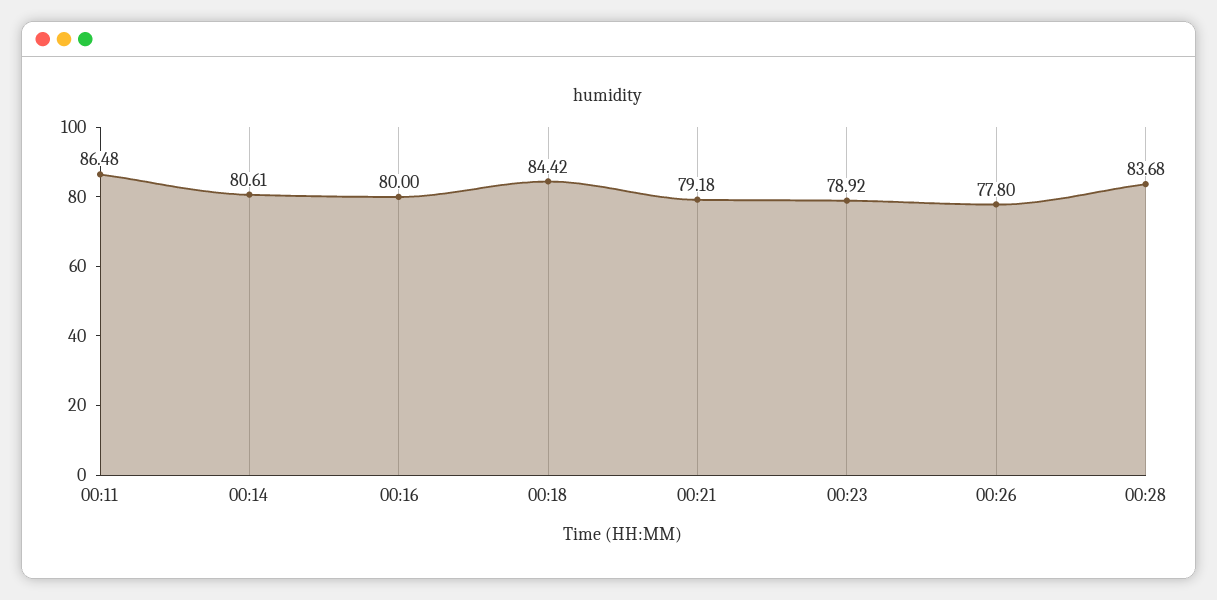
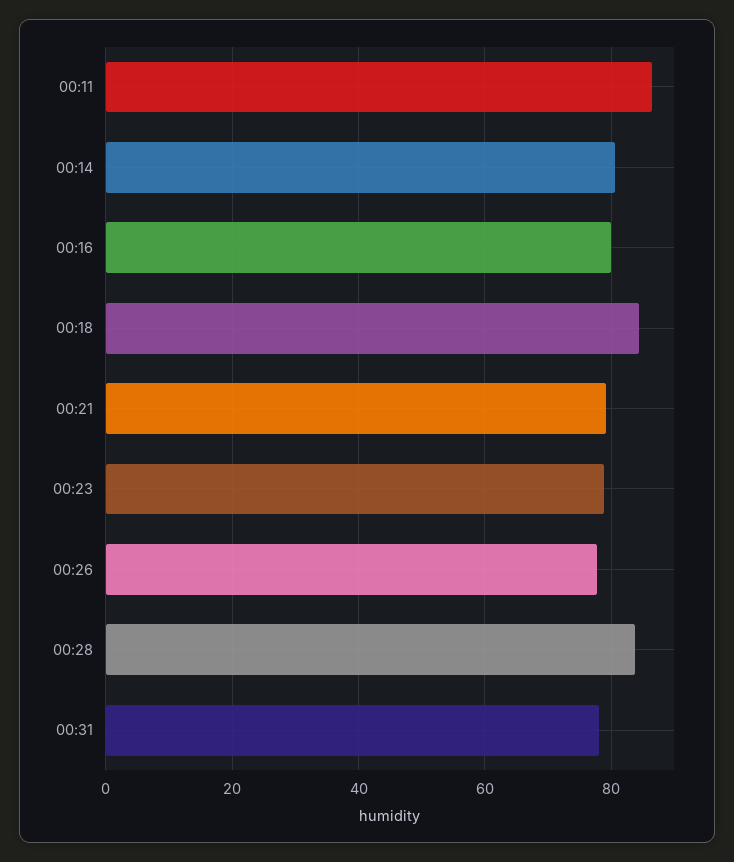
00:31: none -> 78

